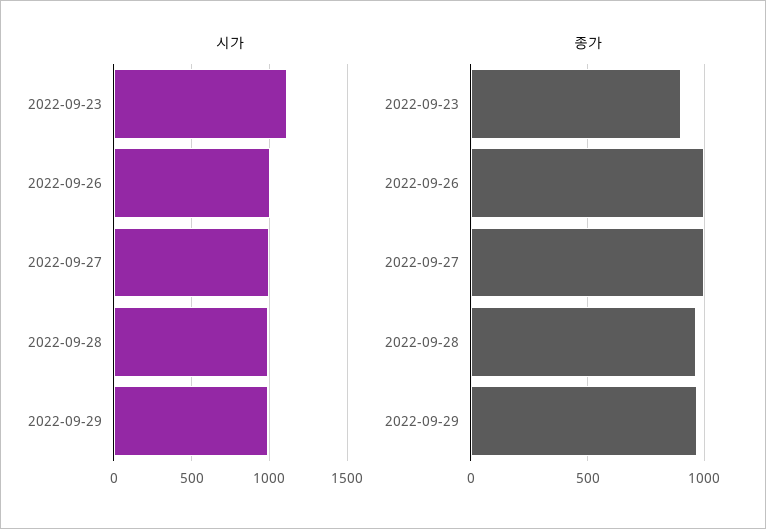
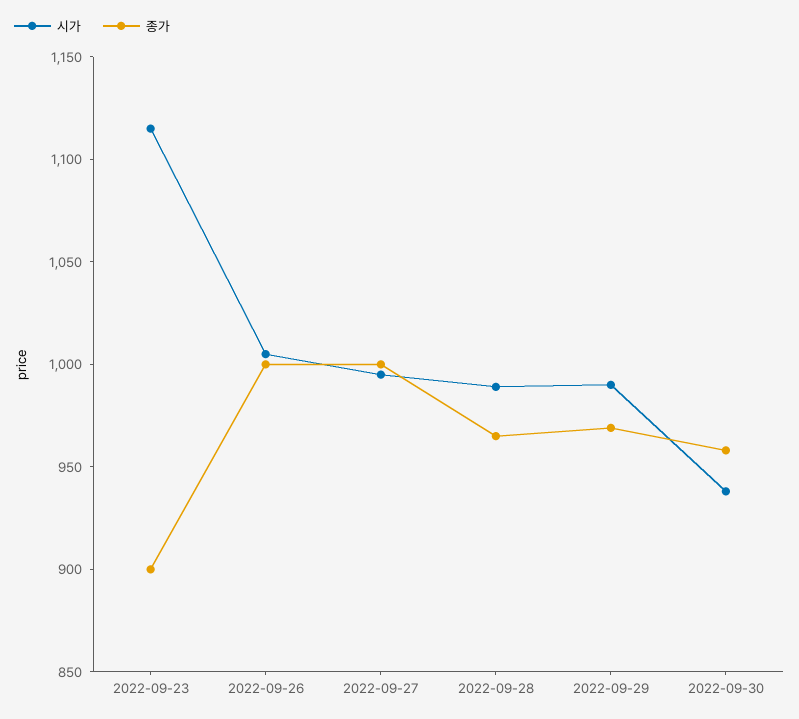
시가, 2022-09-30: none -> 940
종가, 2022-09-30: none -> 960

